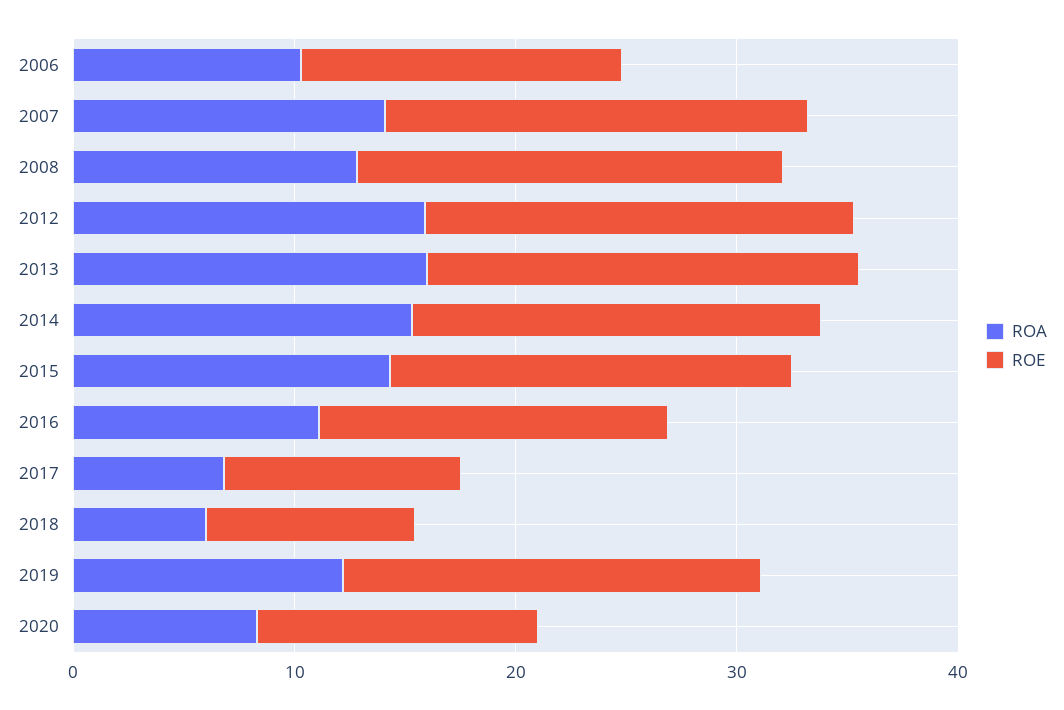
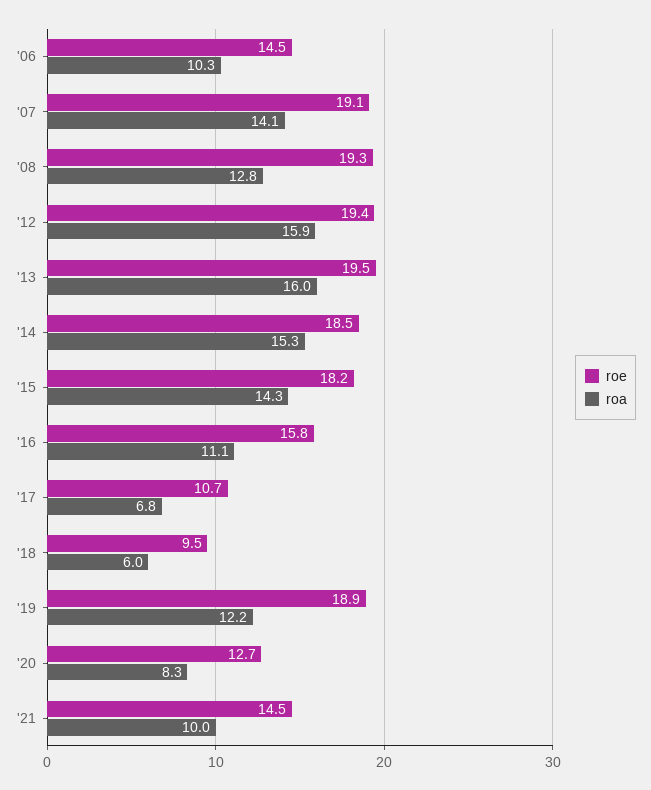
ROE, '21: none -> 14.5
ROA, '21: none -> 10

